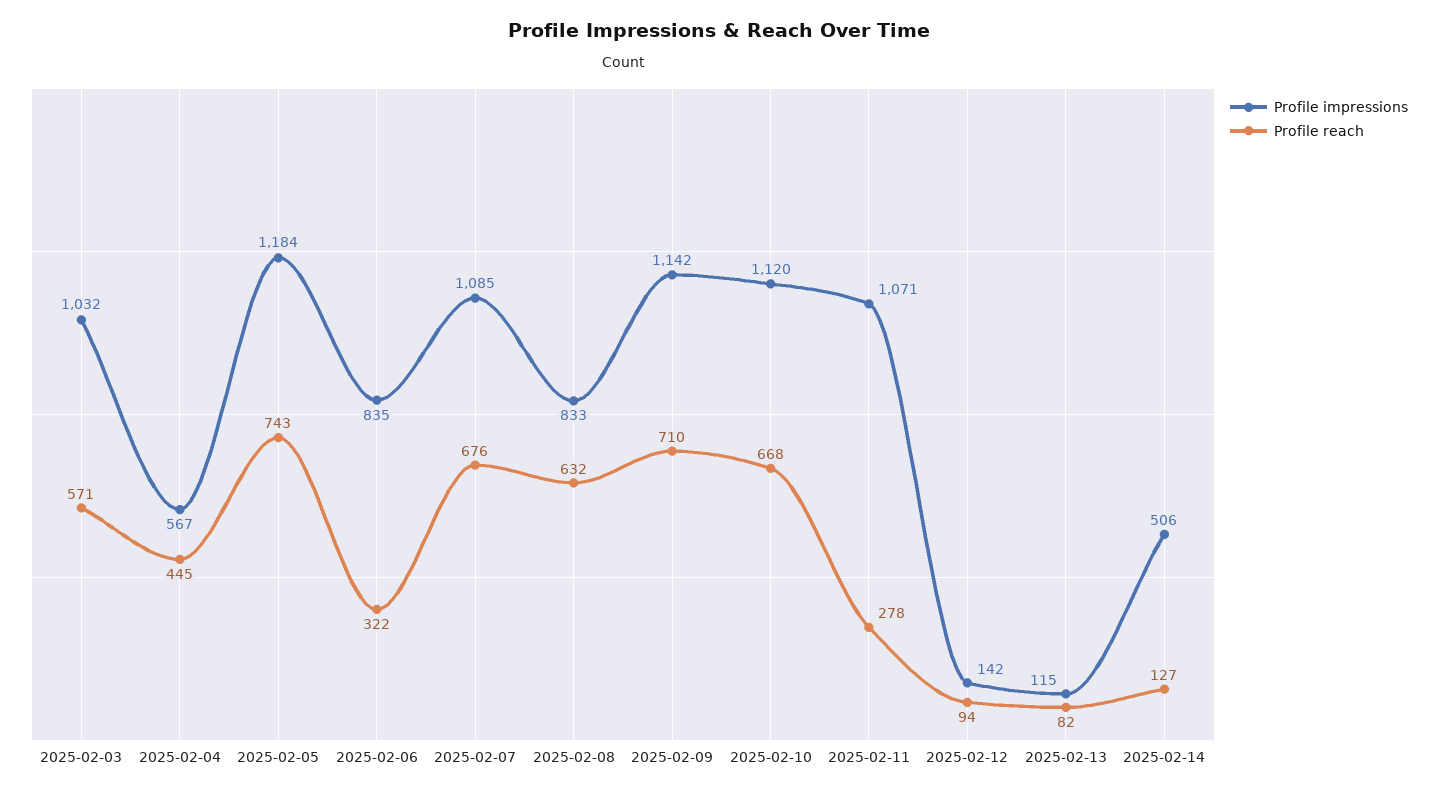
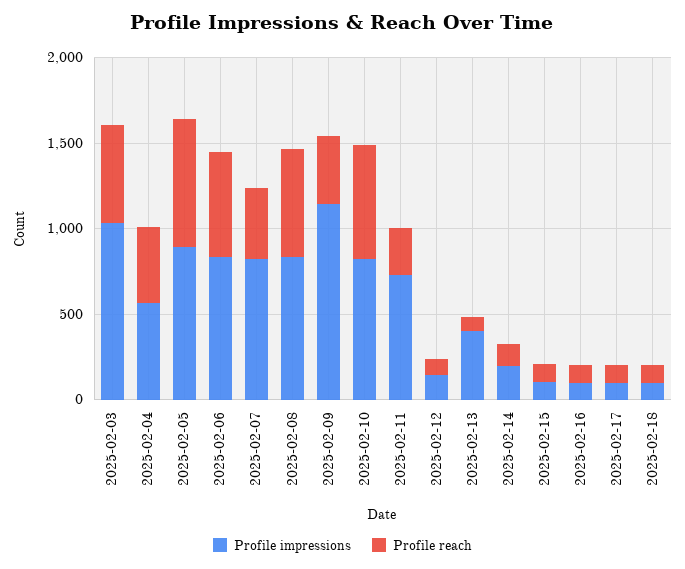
Profile impressions, 2025-02-05: 1184 -> 900
Profile reach, 2025-02-06: 322 -> 600
Profile impressions, 2025-02-07: 1085 -> 800
Profile reach, 2025-02-07: 676 -> 400
Profile reach, 2025-02-09: 710 -> 400
Profile impressions, 2025-02-10: 1120 -> 800
Profile impressions, 2025-02-11: 1071 -> 700
Profile impressions, 2025-02-13: 115 -> 400
Profile impressions, 2025-02-14: 506 -> 200
Profile impressions, 2025-02-15: none -> 100
Profile reach, 2025-02-15: none -> 100
Profile impressions, 2025-02-16: none -> 100
Profile reach, 2025-02-16: none -> 100
Profile impressions, 2025-02-17: none -> 100
Profile reach, 2025-02-17: none -> 100
Profile impressions, 2025-02-18: none -> 100
Profile reach, 2025-02-18: none -> 100

